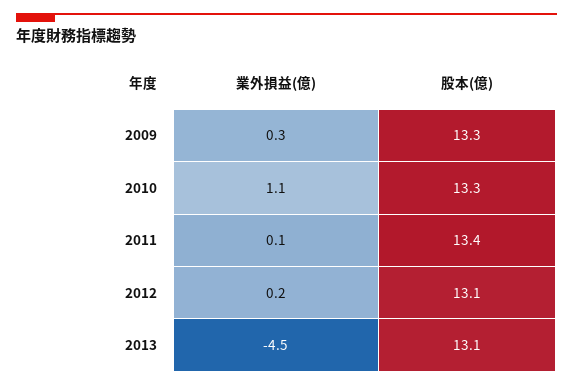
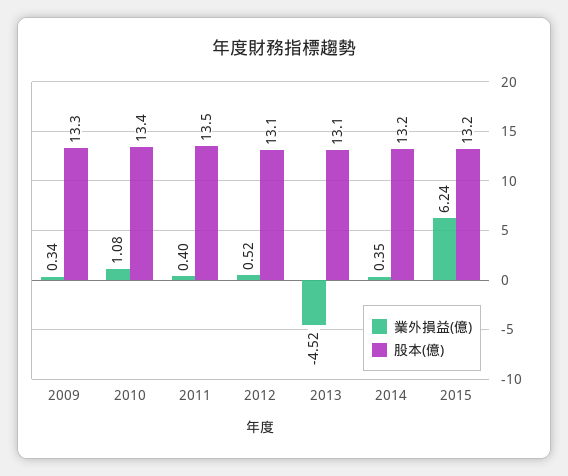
股本(億), 2010: 13.3 -> 13.4
業外損益(億), 2011: 0.1 -> 0.4
股本(億), 2011: 13.4 -> 13.5
業外損益(億), 2012: 0.2 -> 0.52
業外損益(億), 2014: none -> 0.35
股本(億), 2014: none -> 13.2
業外損益(億), 2015: none -> 6.24
股本(億), 2015: none -> 13.2

